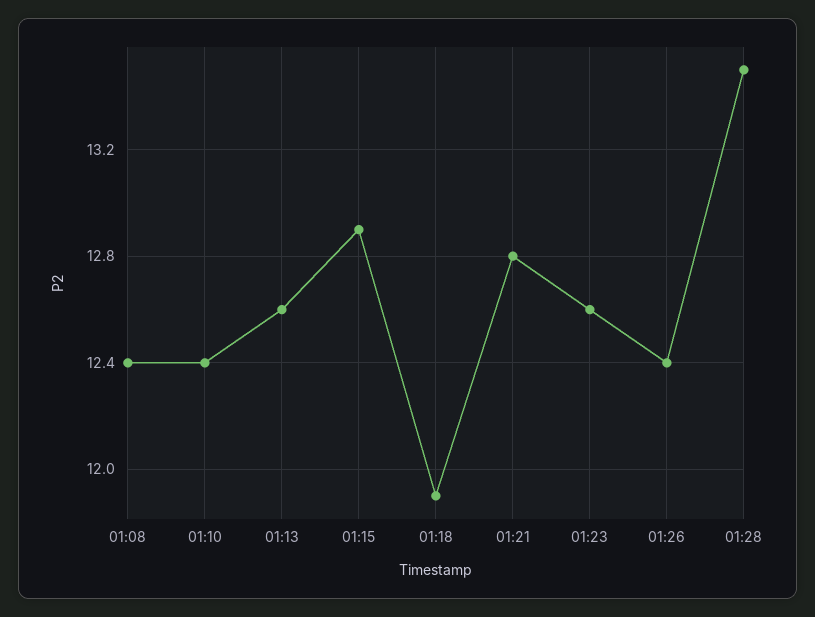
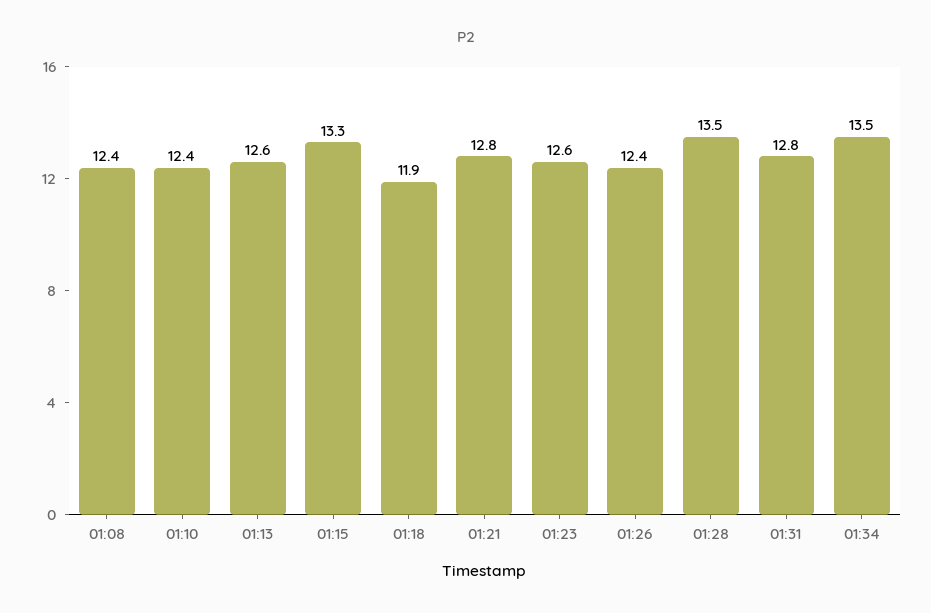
01:15: 12.9 -> 13.3
01:31: none -> 12.8
01:34: none -> 13.5

